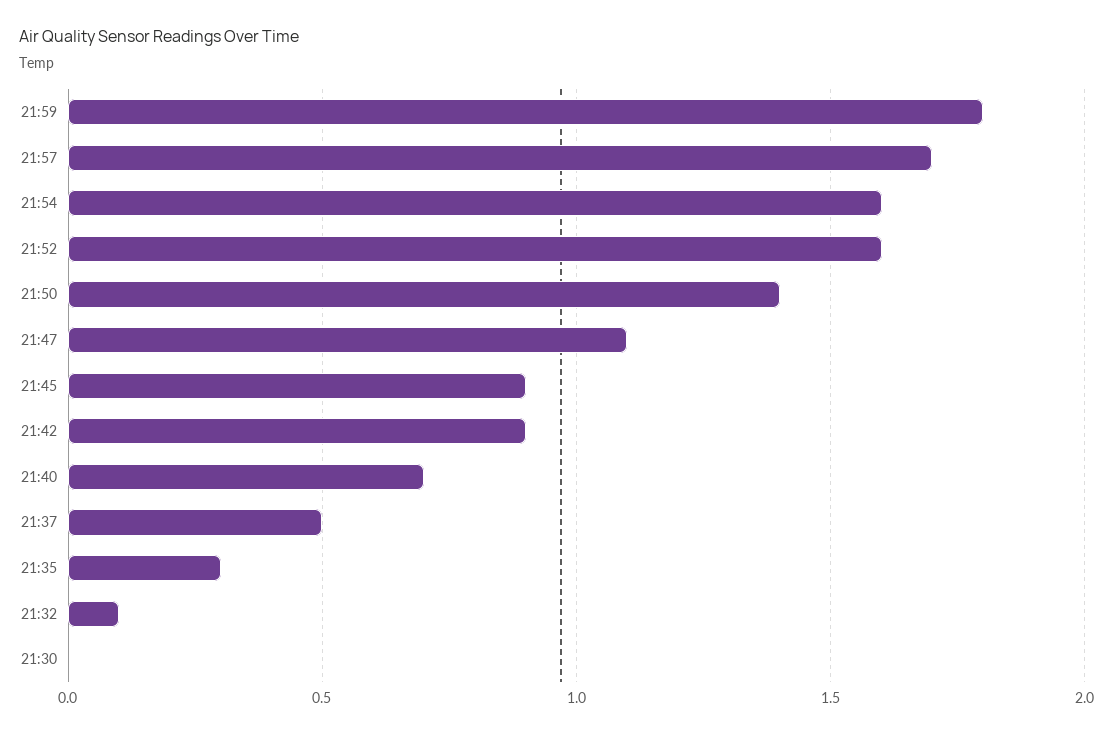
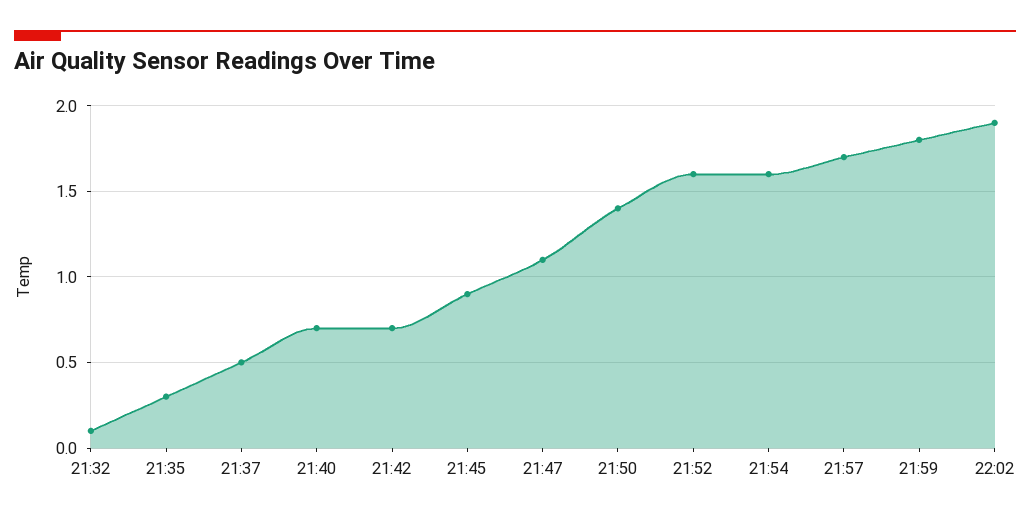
21:42: 0.9 -> 0.7
21:30: 0 -> none
22:02: none -> 1.9

